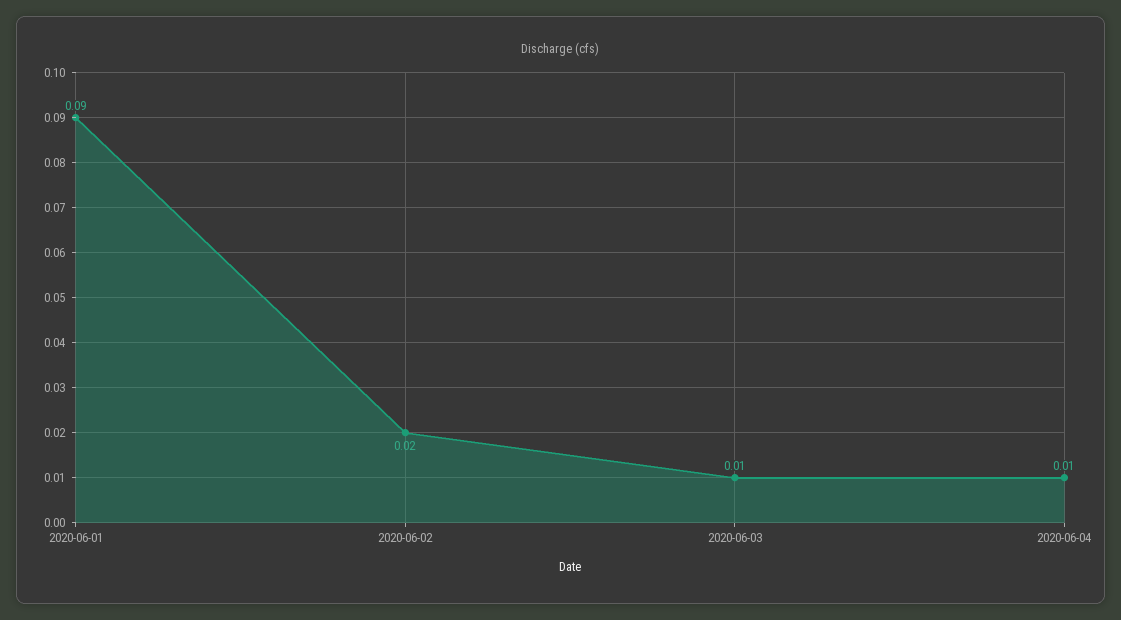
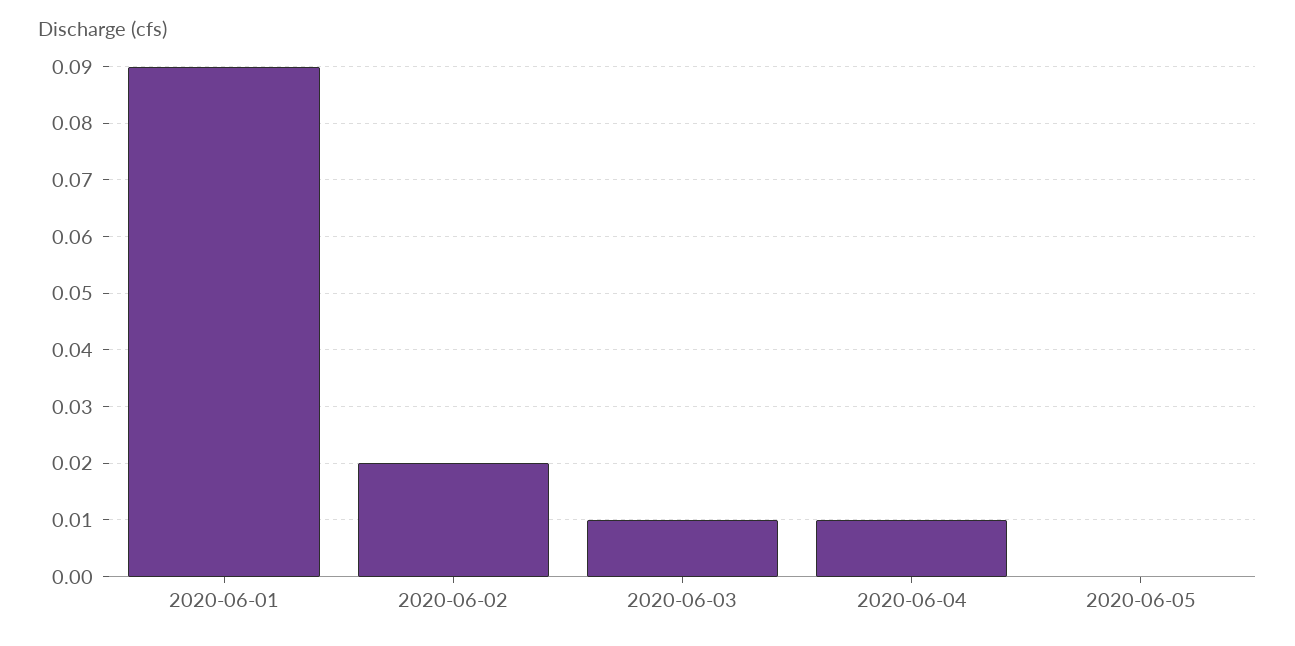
2020-06-05: none -> 0

